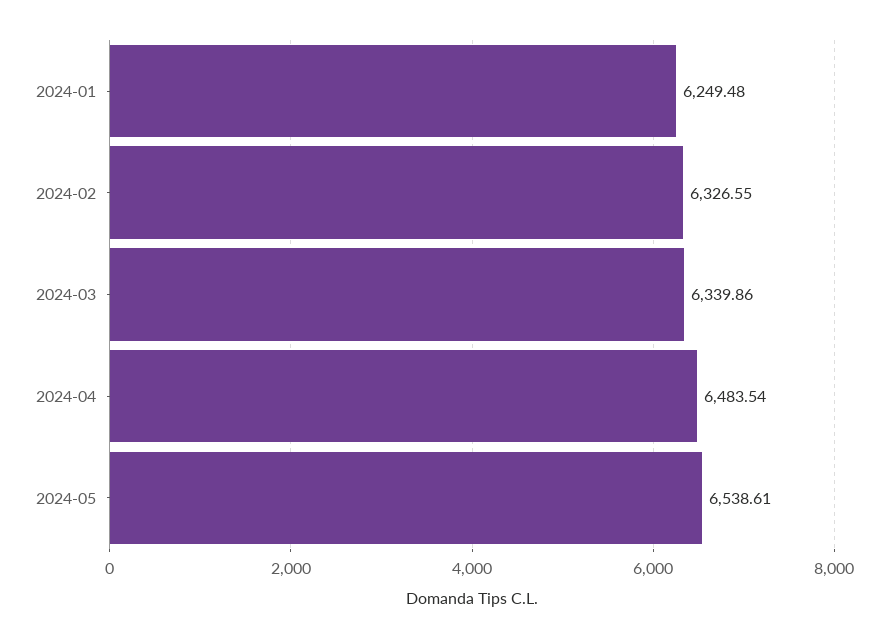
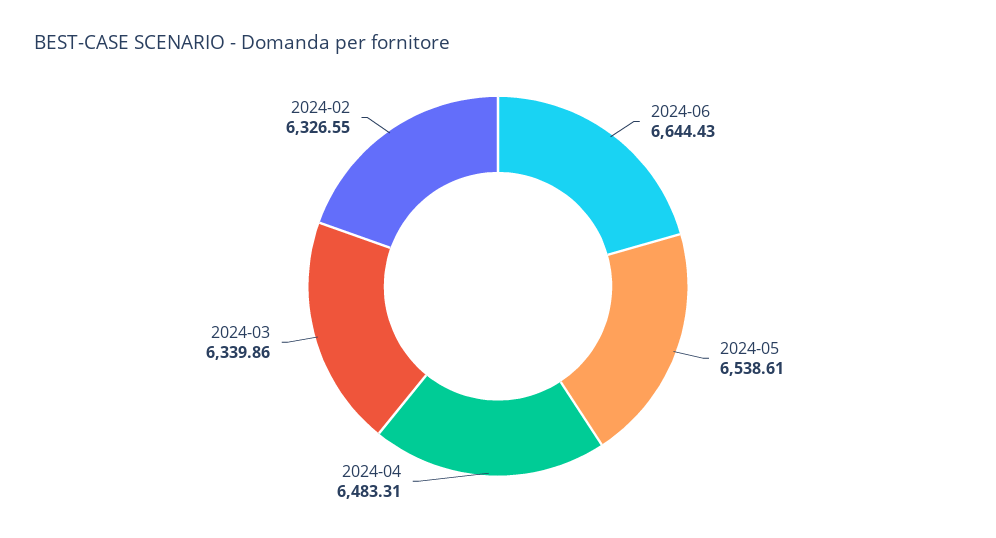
2024-01: 6249.48 -> none
2024-04: 6483.54 -> 6483.31
2024-06: none -> 6644.43

